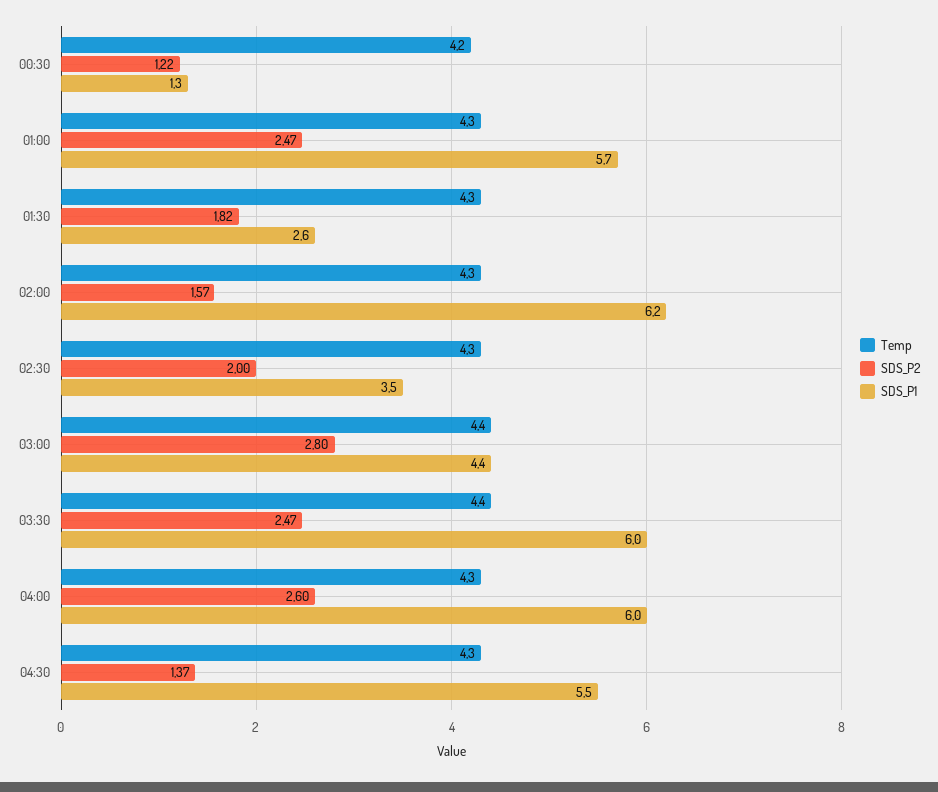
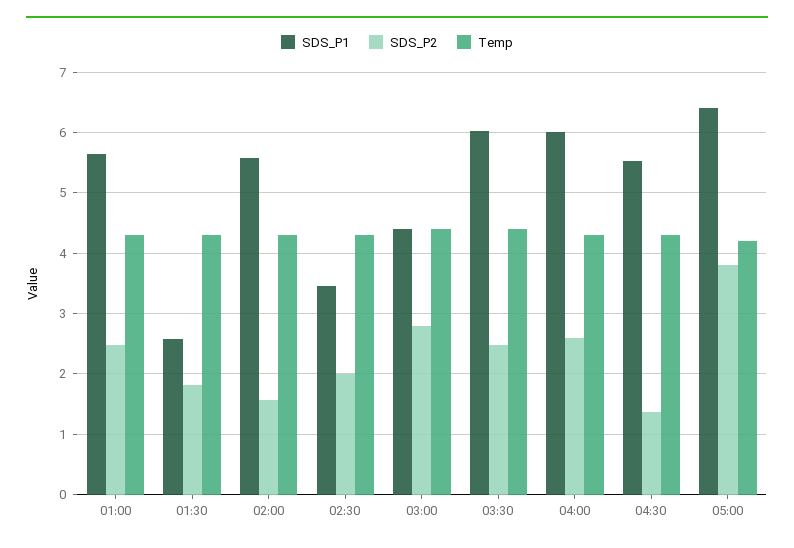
Temp, 00:30: 4.2 -> none
SDS_P2, 00:30: 1.22 -> none
SDS_P1, 00:30: 1.3 -> none
SDS_P1, 02:00: 6.2 -> 5.6
SDS_P1, 05:00: none -> 6.4
SDS_P2, 05:00: none -> 3.8
Temp, 05:00: none -> 4.2

